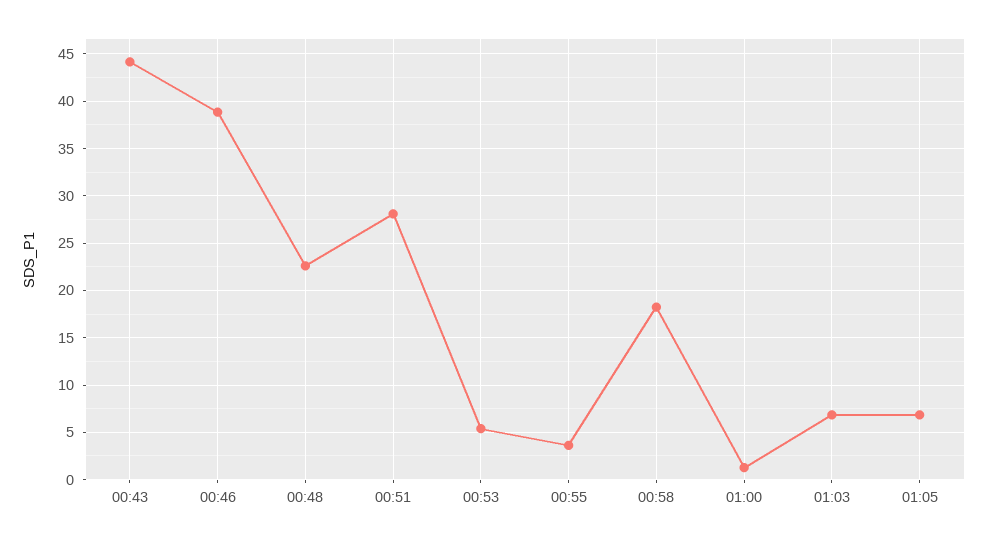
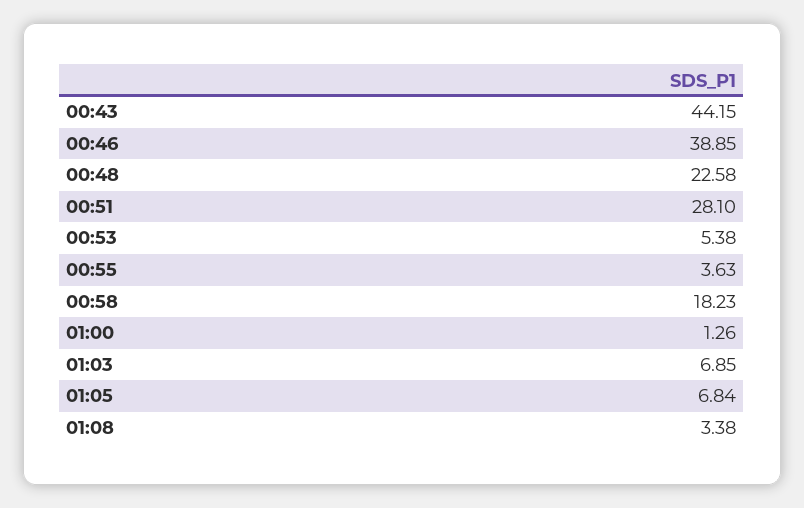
01:08: none -> 3.38

